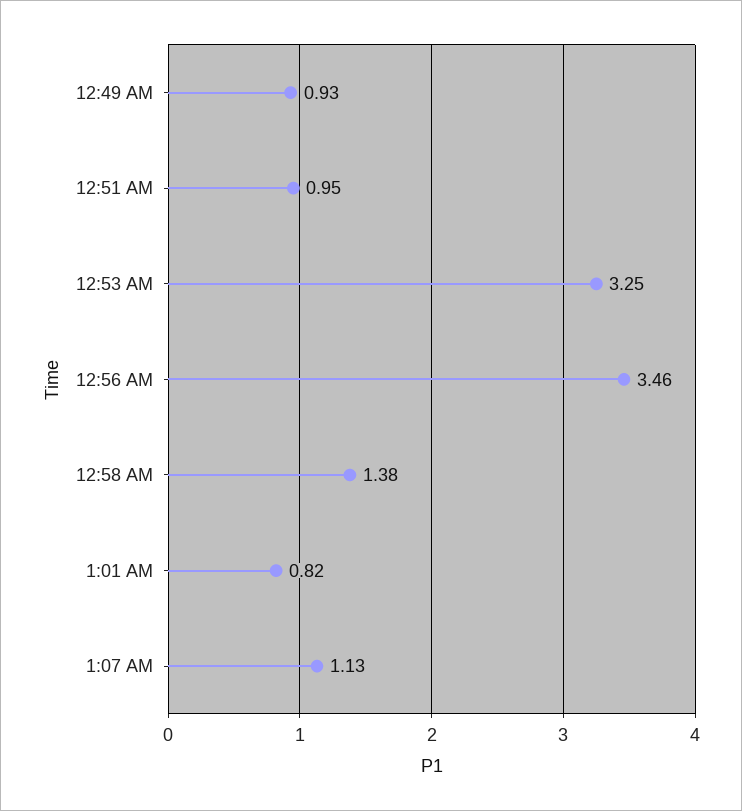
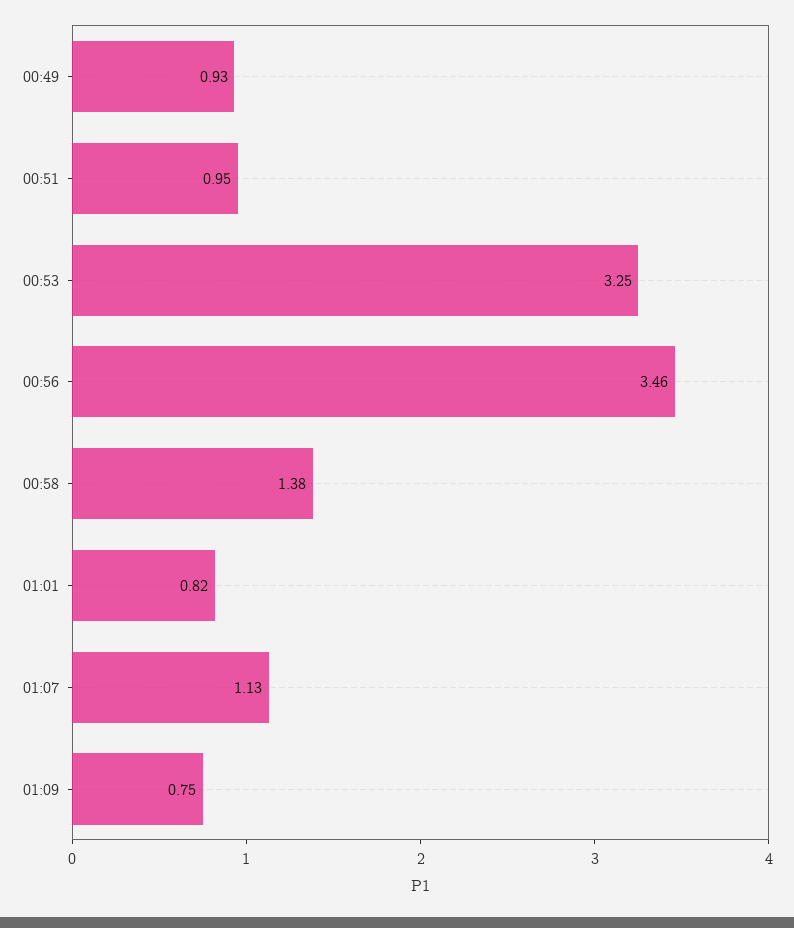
01:09: none -> 0.75

